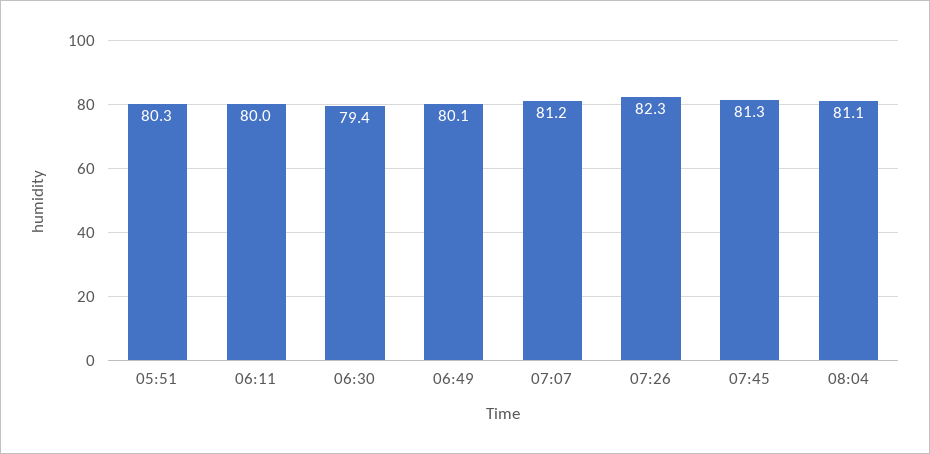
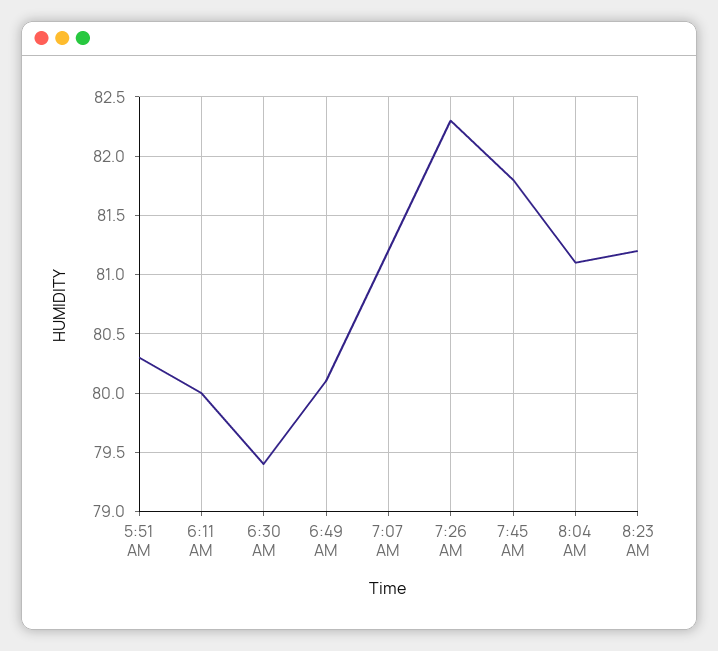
07:45: 81.3 -> 81.8
8:23 AM: none -> 81.2

